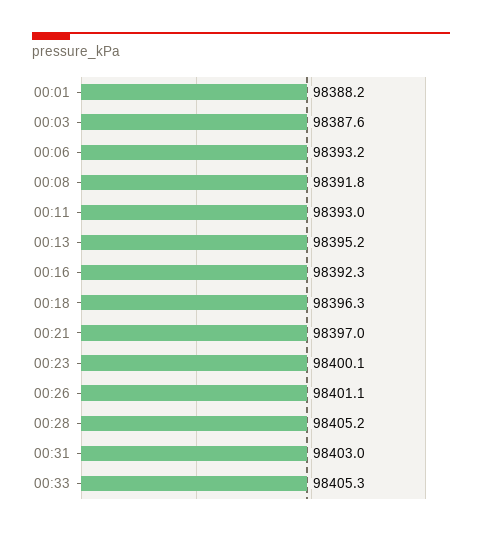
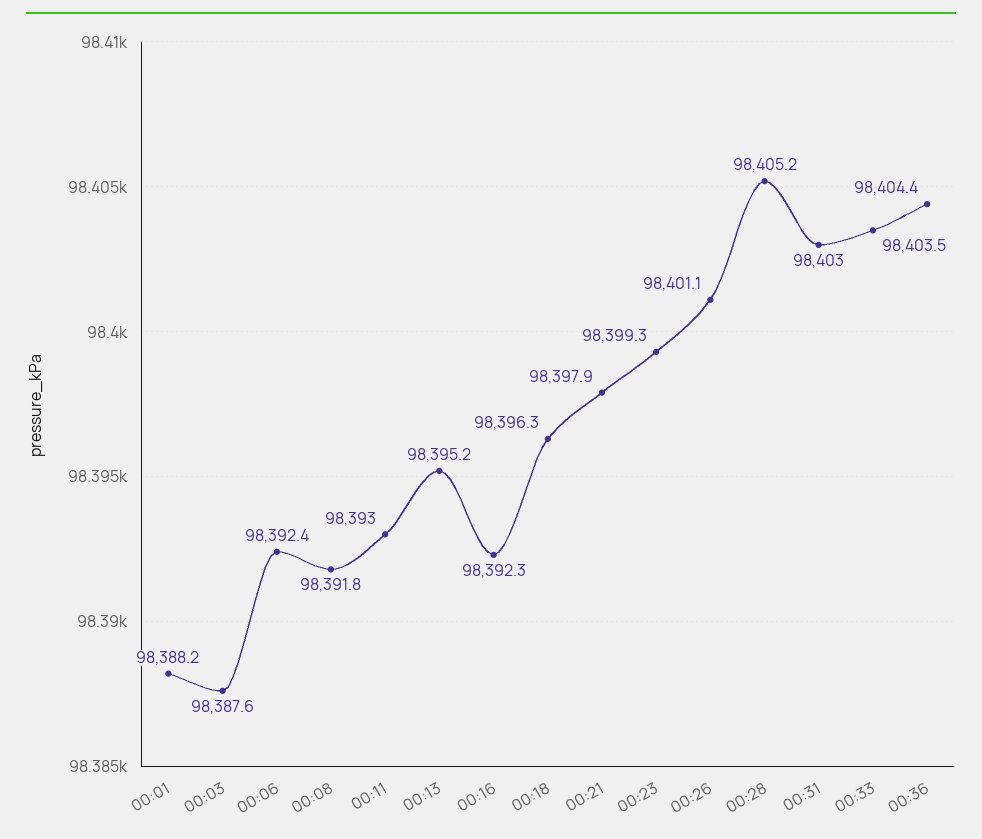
00:06: 98393.2 -> 98392.4
00:21: 98397 -> 98397.9
00:23: 98400.1 -> 98399.3
00:33: 98405.3 -> 98403.5
00:36: none -> 98404.4

